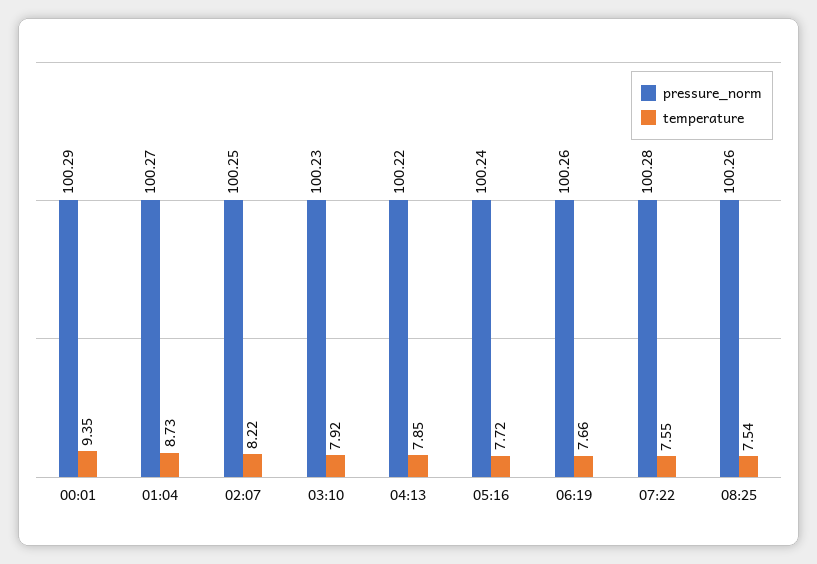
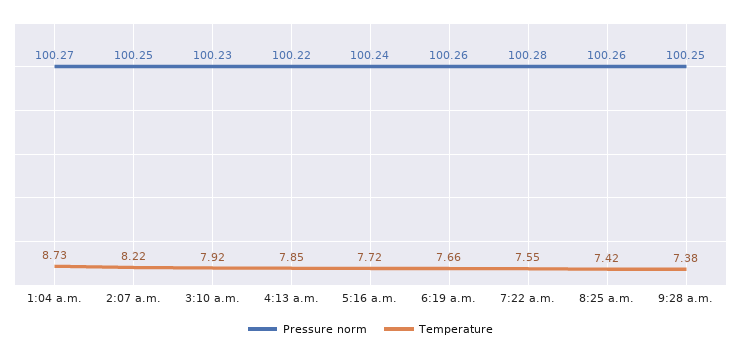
pressure_norm, 00:01: 100.29 -> none
temperature, 00:01: 9.35 -> none
temperature, 08:25: 7.54 -> 7.42
pressure_norm, 9:28 a.m.: none -> 100.25
temperature, 9:28 a.m.: none -> 7.38

